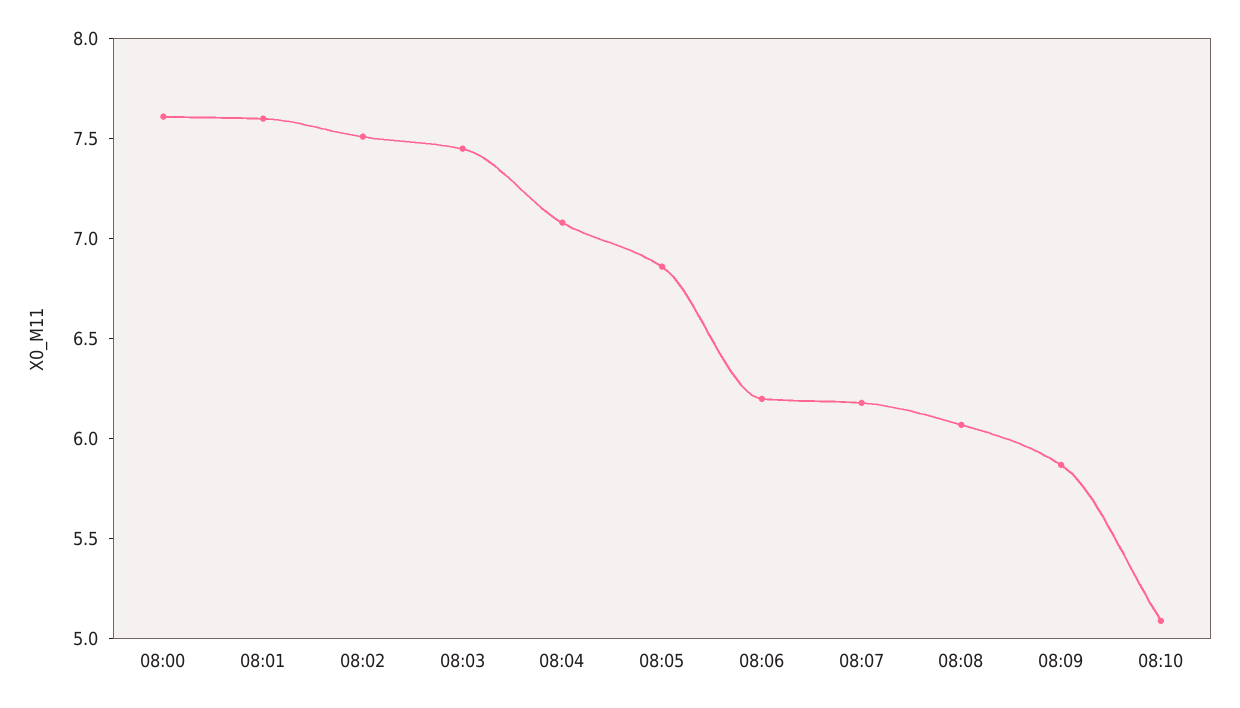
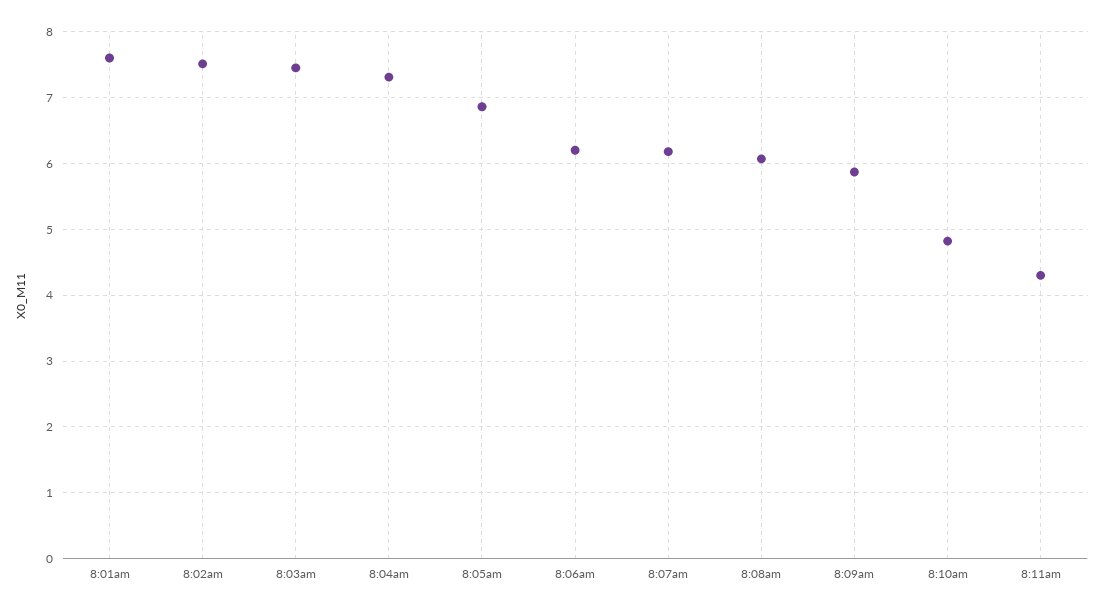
08:00: 7.6 -> none
08:04: 7.1 -> 7.3
08:10: 5.1 -> 4.8
8:11am: none -> 4.3

